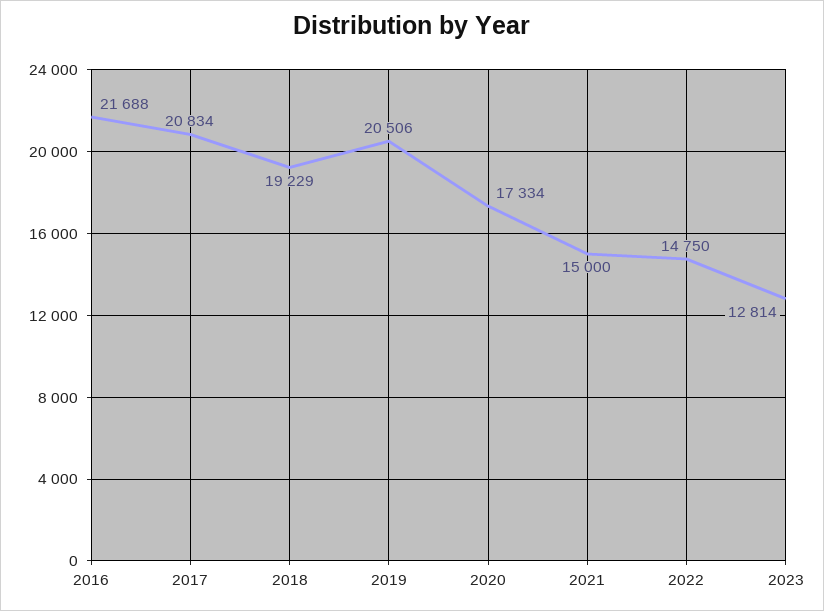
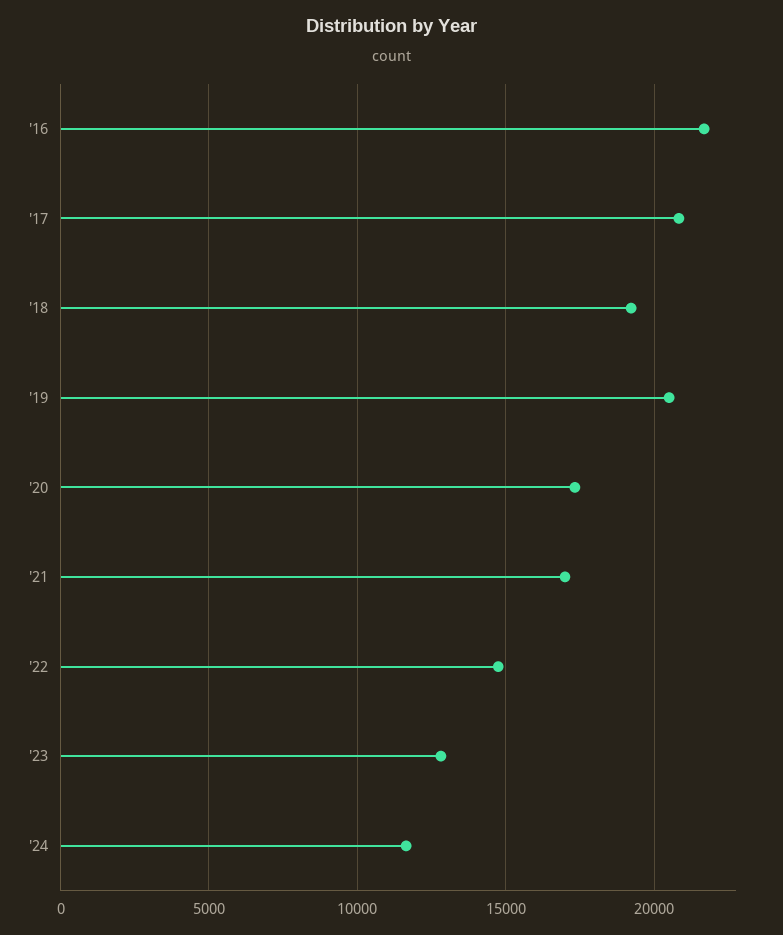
2021: 15000 -> 17000
'24: none -> 11500

